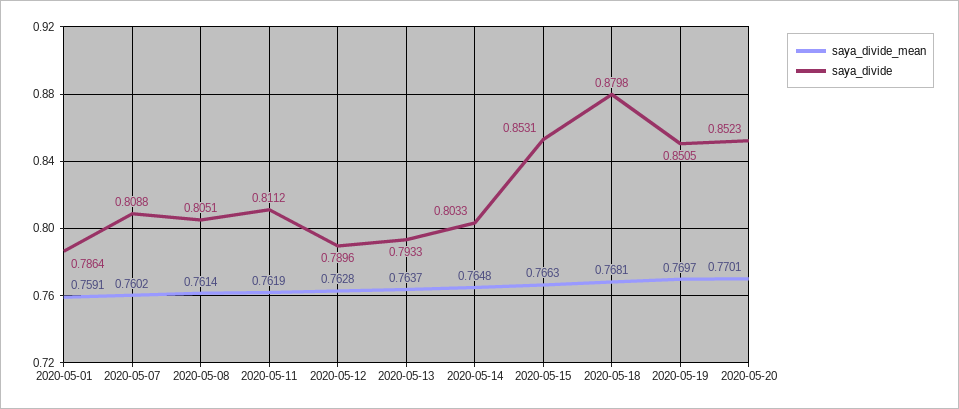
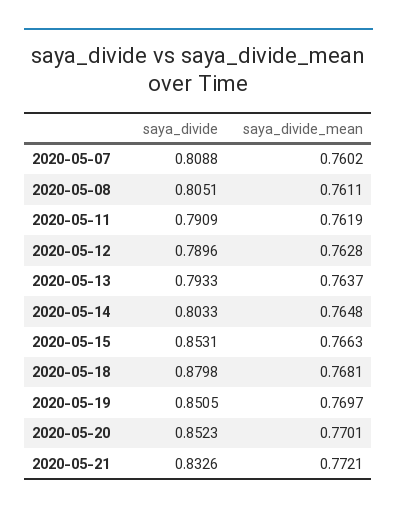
saya_divide_mean, 2020-05-01: 0.7591 -> none
saya_divide, 2020-05-01: 0.7864 -> none
saya_divide_mean, 2020-05-08: 0.7614 -> 0.7611
saya_divide, 2020-05-11: 0.8112 -> 0.7909
saya_divide, 2020-05-21: none -> 0.8326
saya_divide_mean, 2020-05-21: none -> 0.7721

